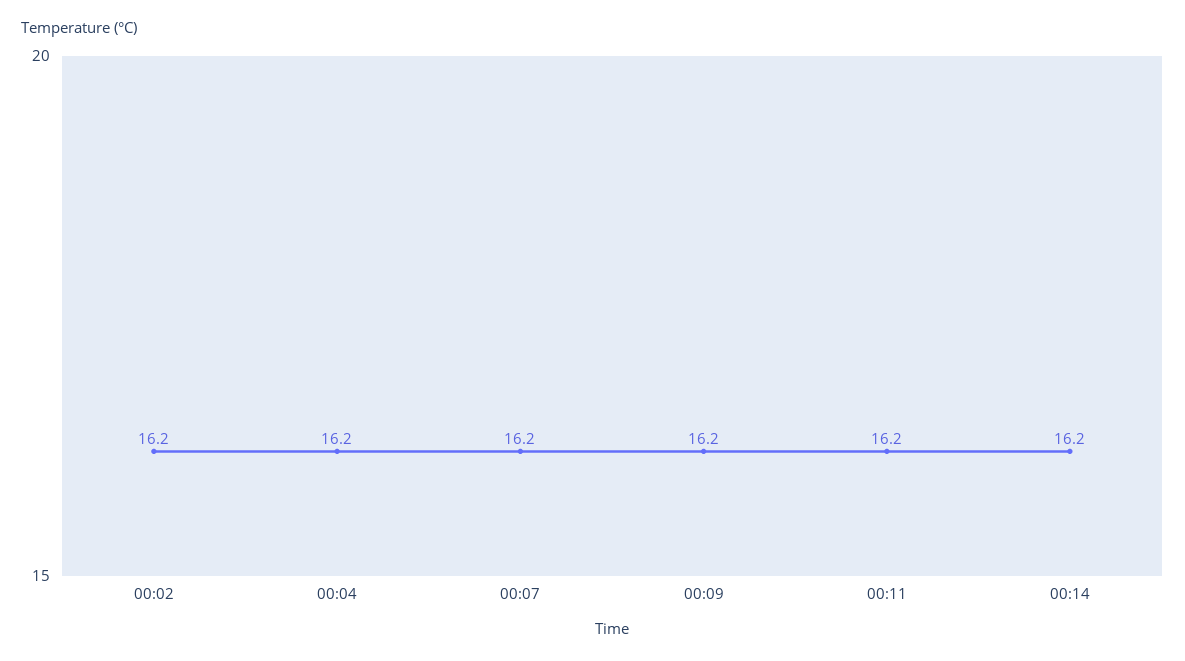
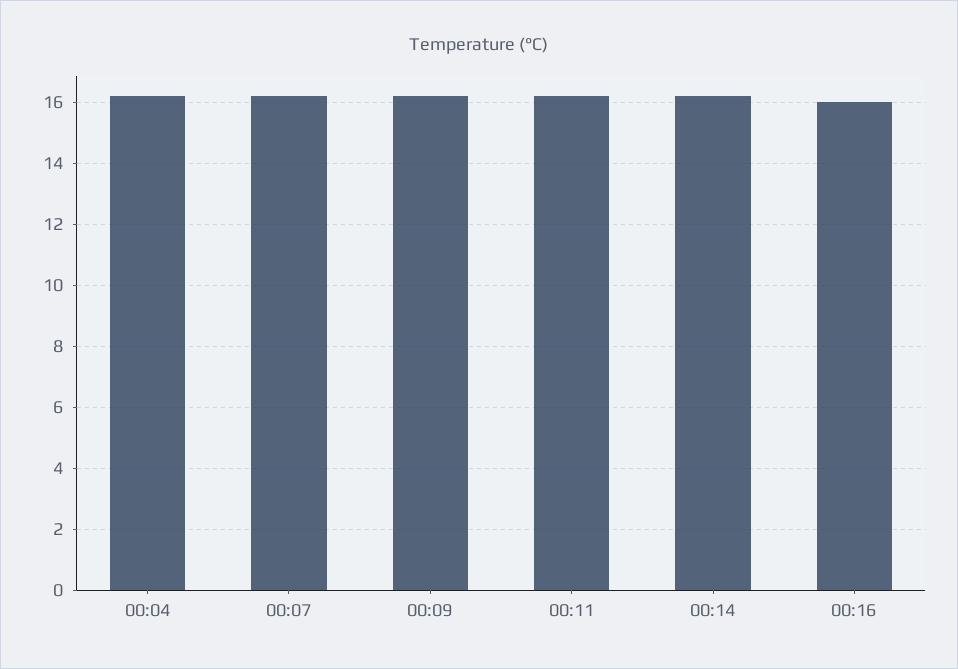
00:02: 16.2 -> none
00:16: none -> 16

